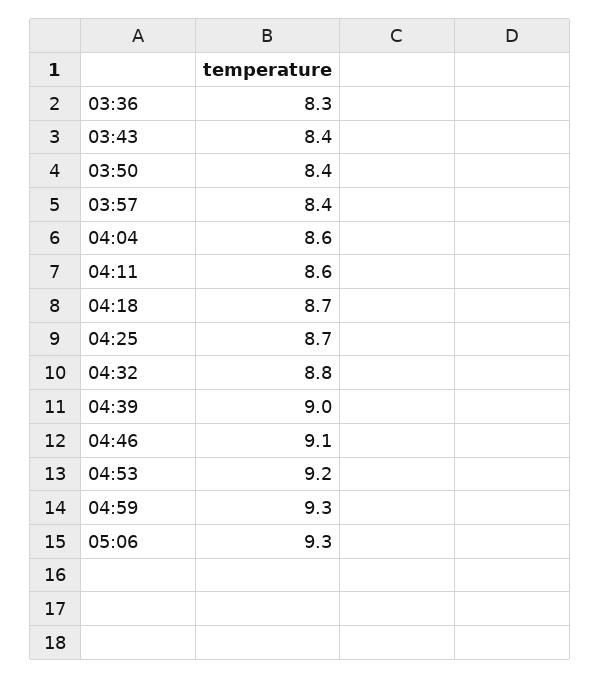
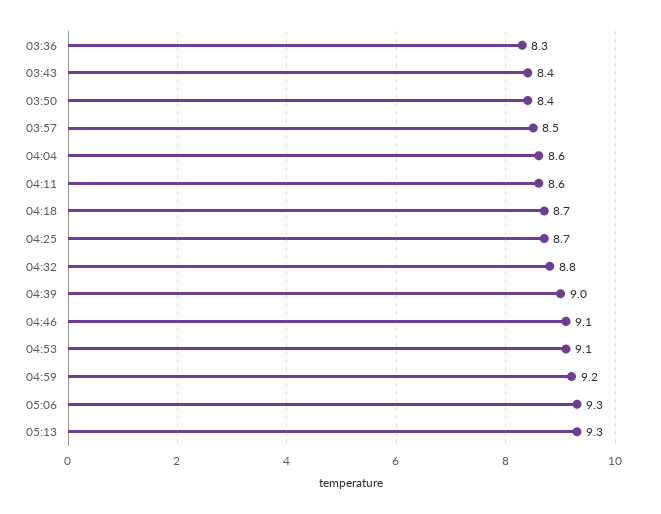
03:57: 8.4 -> 8.5
04:53: 9.2 -> 9.1
04:59: 9.3 -> 9.2
05:13: none -> 9.3

